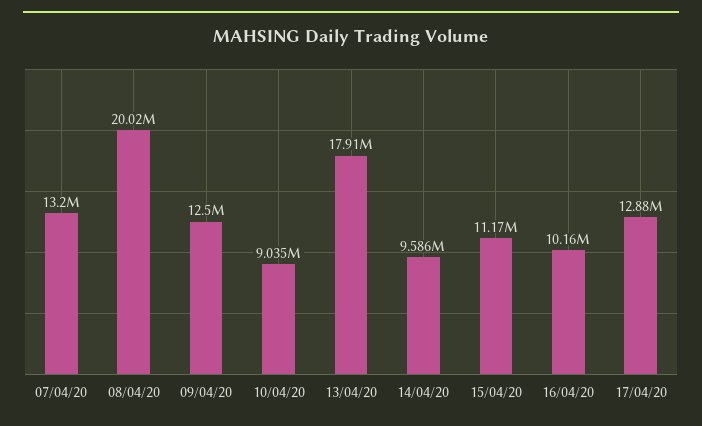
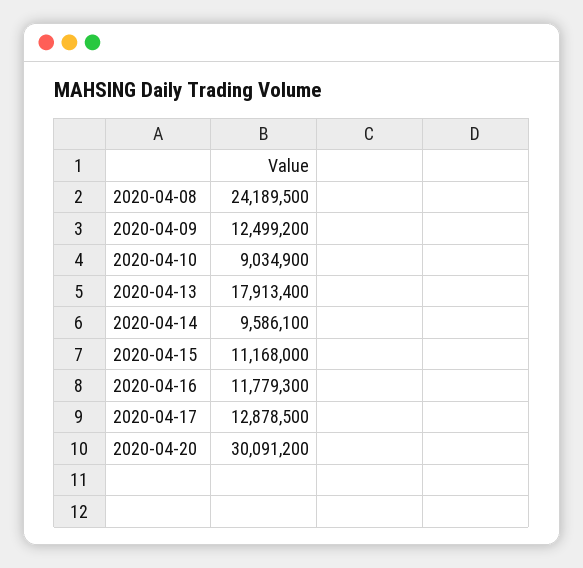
07/04/20: 13200000 -> none
08/04/20: 20020000 -> 24189500
16/04/20: 10160000 -> 11779300
2020-04-20: none -> 30091200

